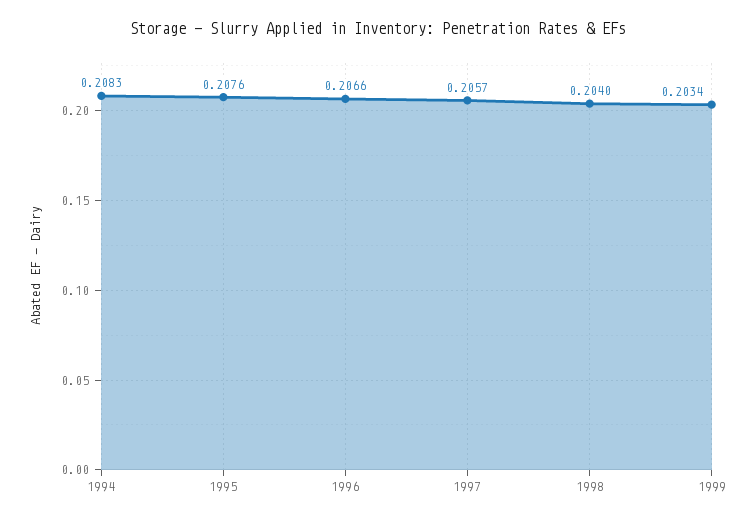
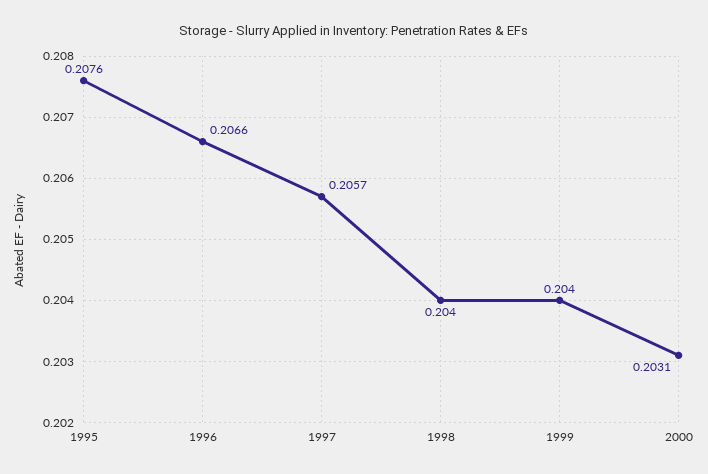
1994: 0.2083 -> none
1999: 0.2034 -> 0.204
2000: none -> 0.2031

